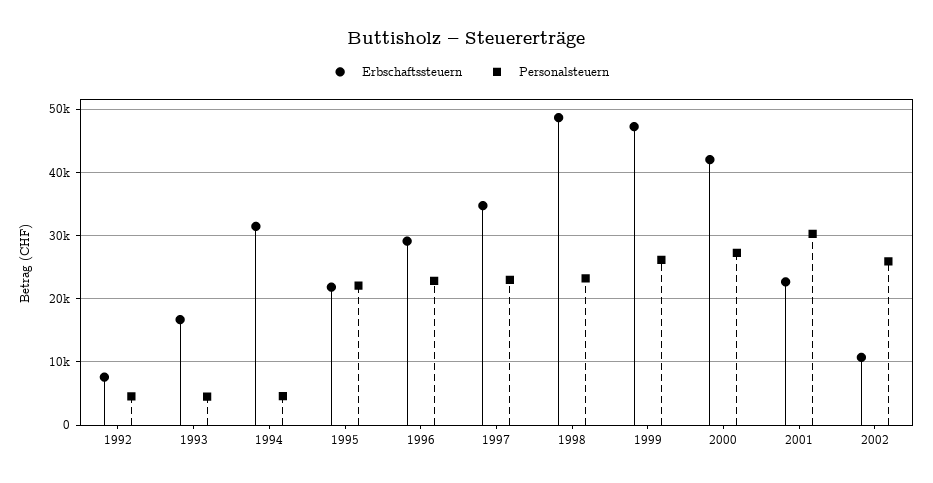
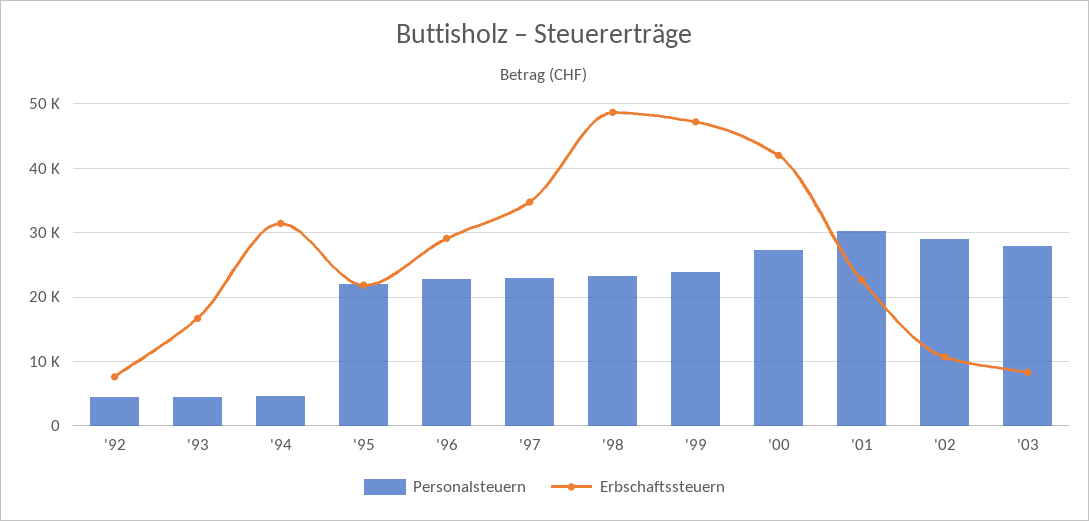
Personalsteuern, 1999: 26000 -> 24000
Personalsteuern, 2002: 26000 -> 29000
Personalsteuern, '03: none -> 28000
Erbschaftssteuern, '03: none -> 8000

